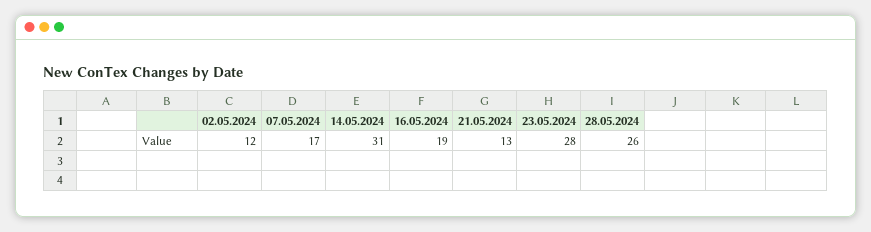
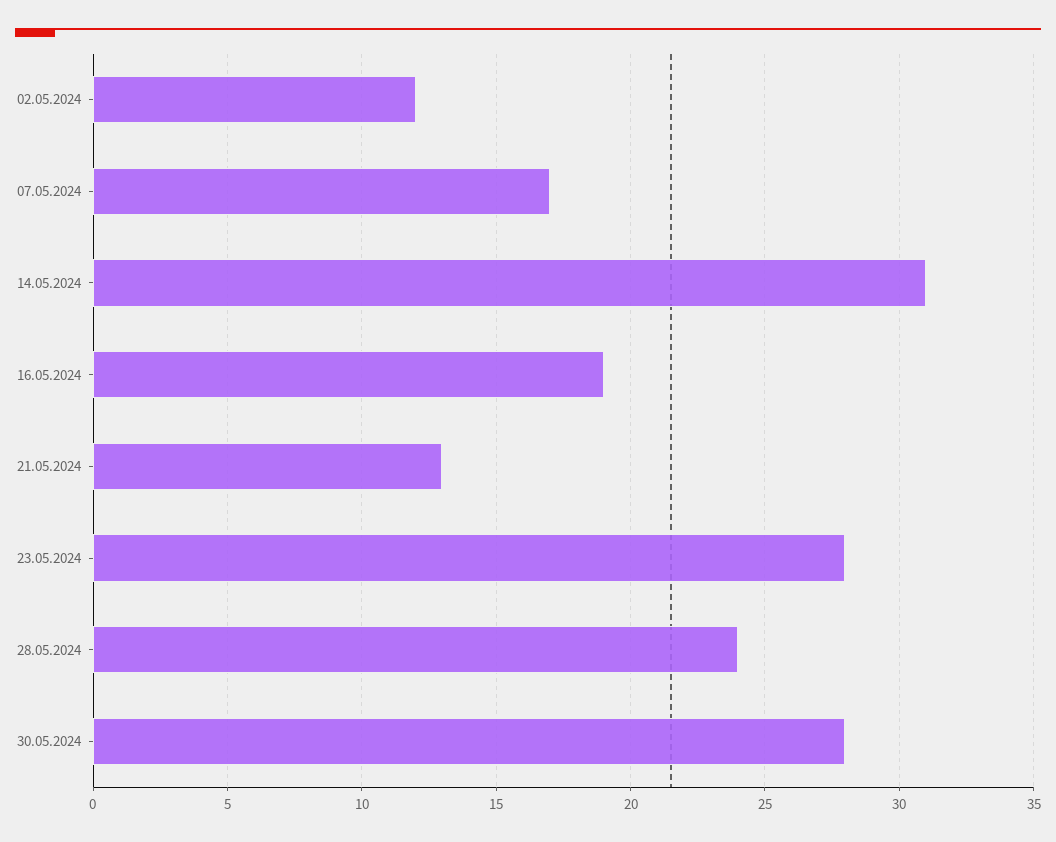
28.05.2024: 26 -> 24
30.05.2024: none -> 28

